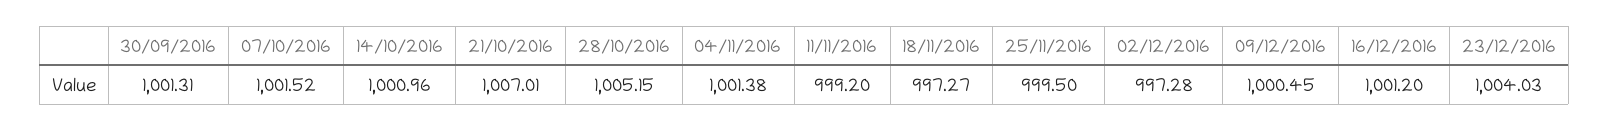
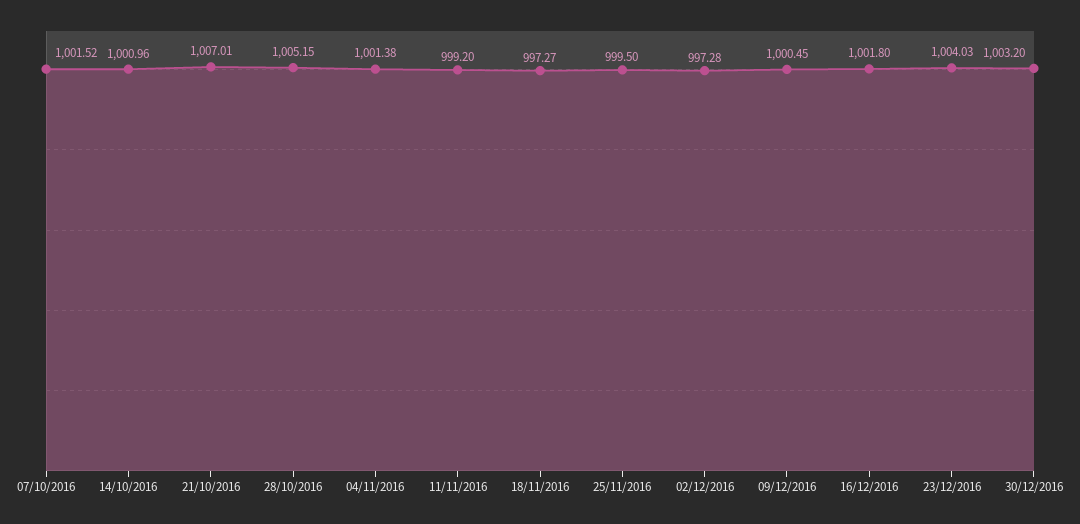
30/09/2016: 1001.31 -> none
16/12/2016: 1001.2 -> 1001.8
30/12/2016: none -> 1003.2

